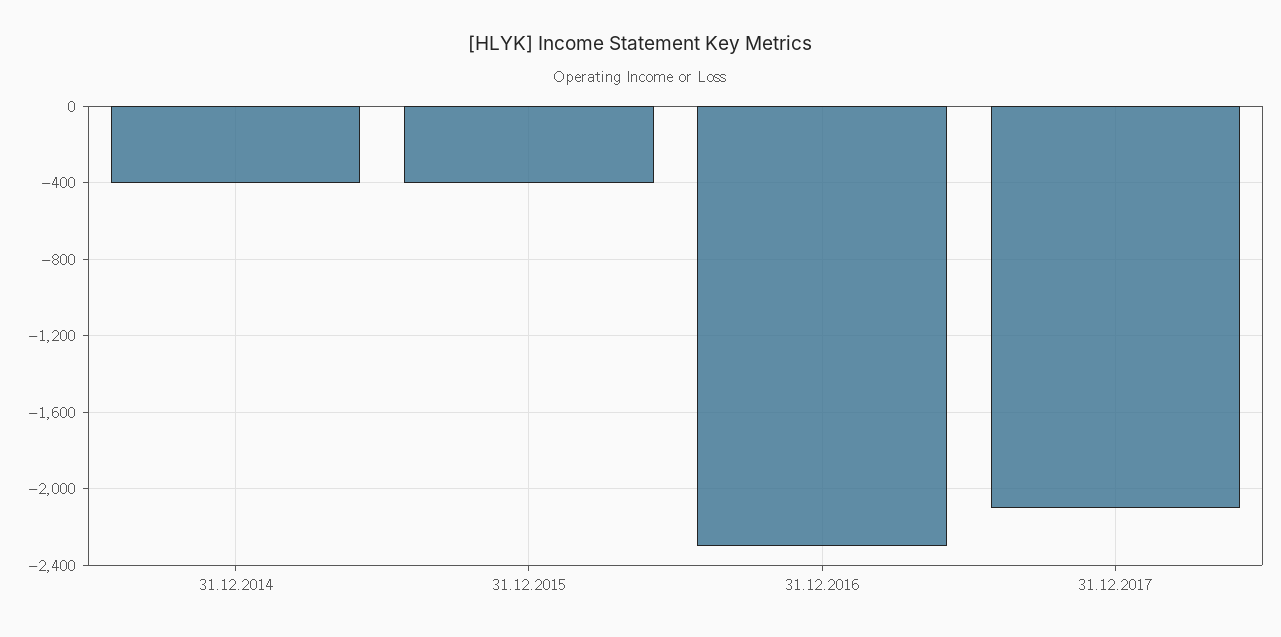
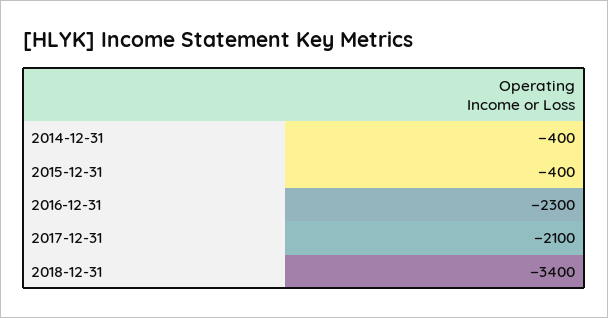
2018-12-31: none -> -3400

